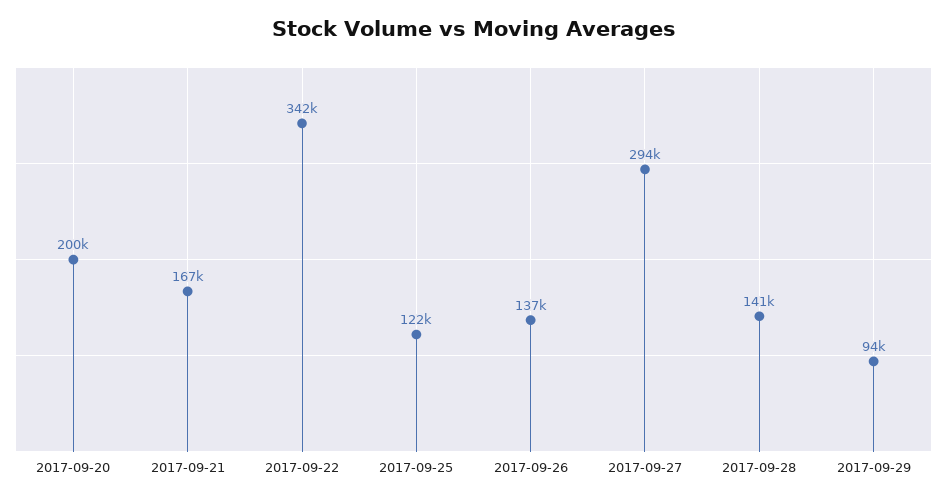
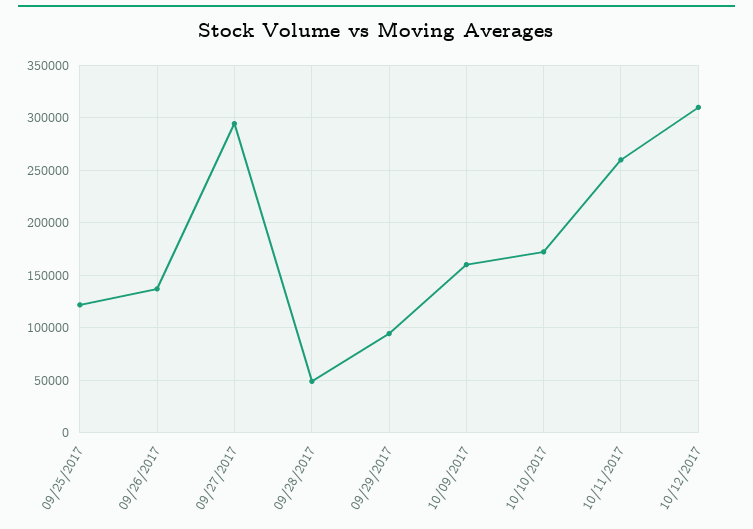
2017-09-20: 200000 -> none
2017-09-21: 167000 -> none
2017-09-22: 342000 -> none
2017-09-28: 141000 -> 50000
10/09/2017: none -> 160000
10/10/2017: none -> 170000
10/11/2017: none -> 260000
10/12/2017: none -> 310000

